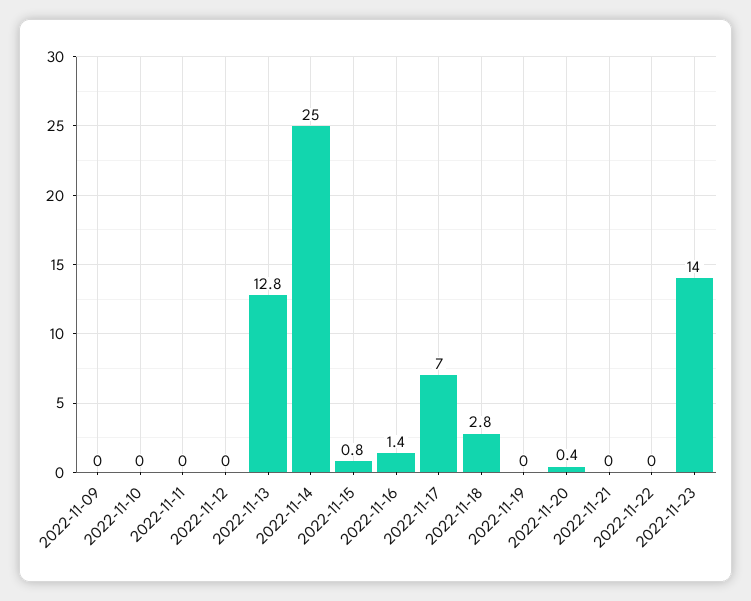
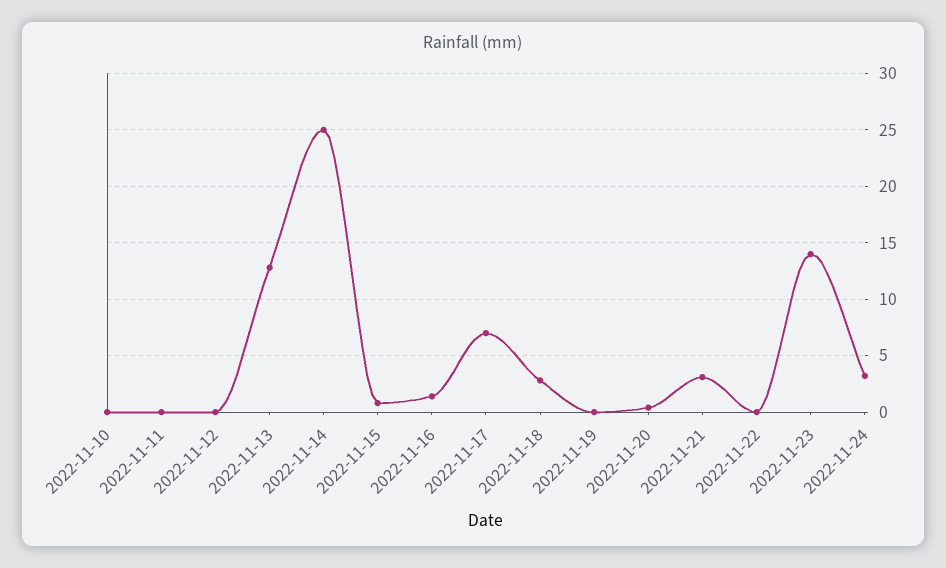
2022-11-09: 0 -> none
2022-11-21: 0 -> 3
2022-11-24: none -> 3

